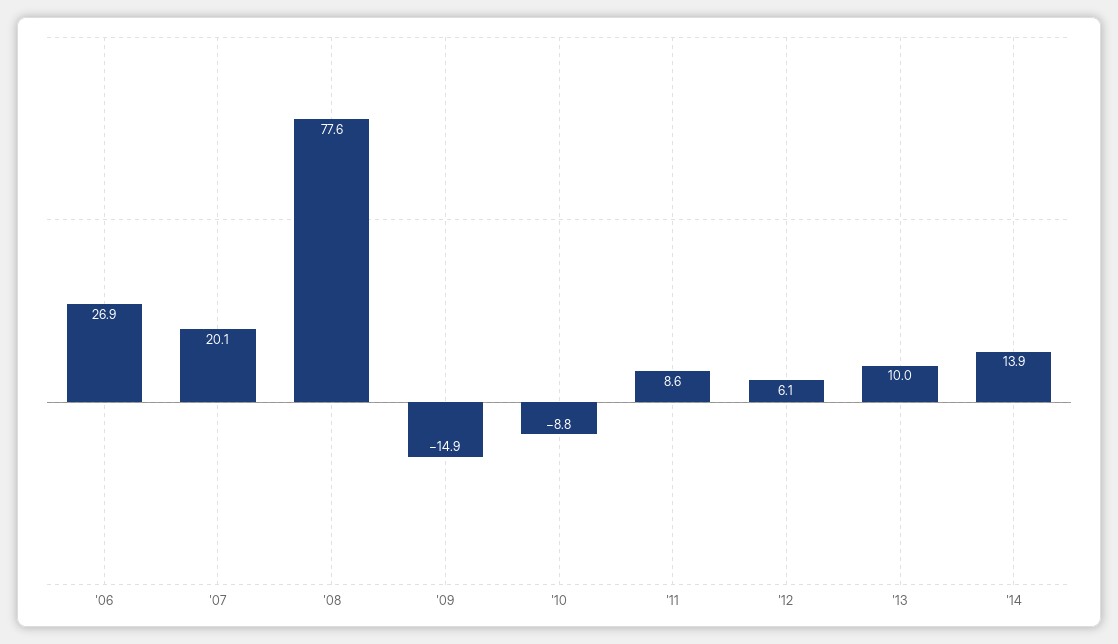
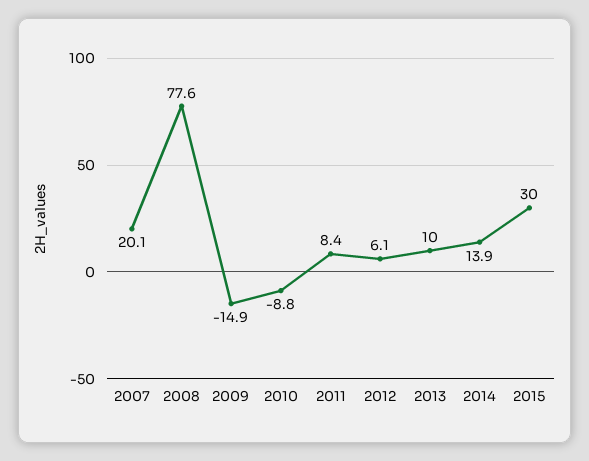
'06: 26.9 -> none
'11: 8.6 -> 8.4
2015: none -> 30

